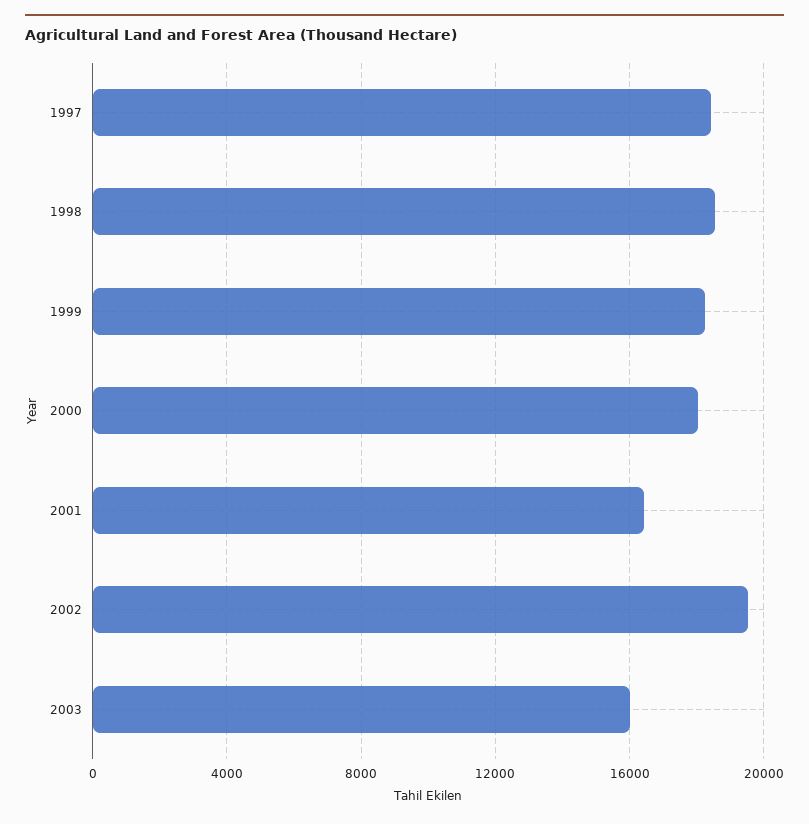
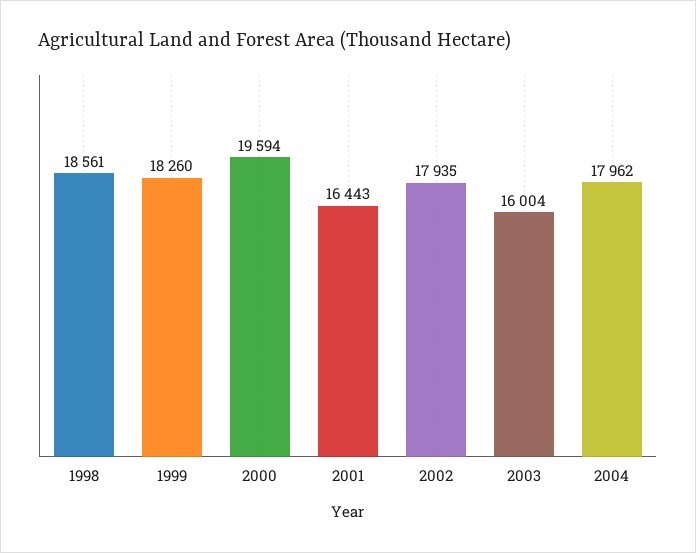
1997: 18500 -> none
2000: 18000 -> 19594
2002: 19500 -> 17935
2004: none -> 17962

